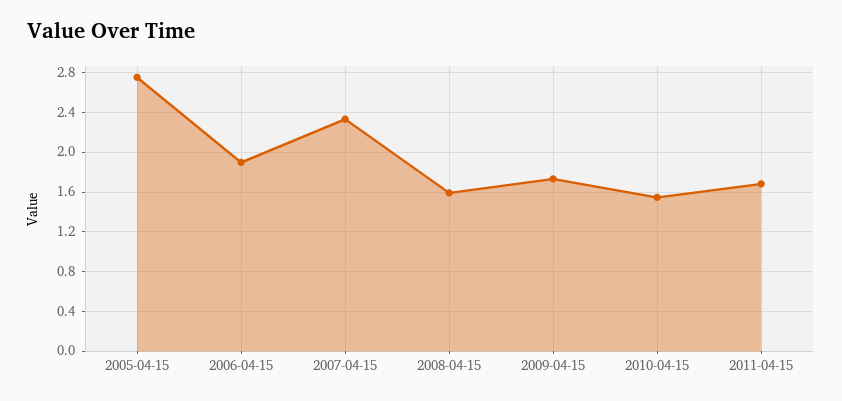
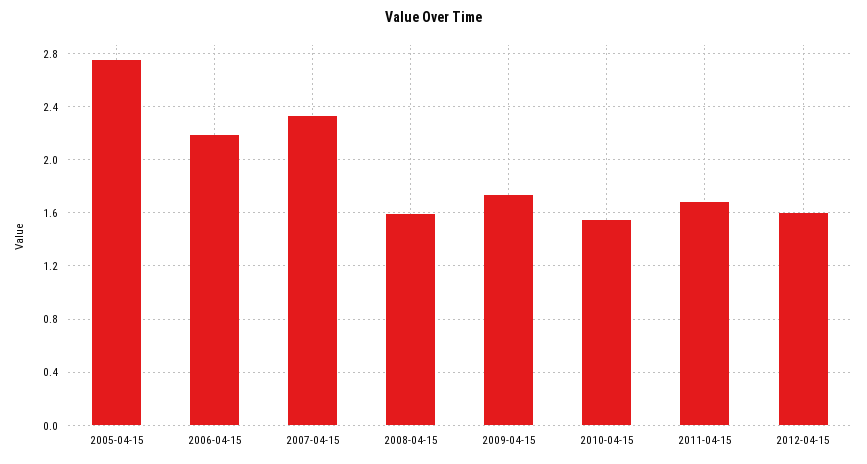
2006-04-15: 1.9 -> 2.2
2012-04-15: none -> 1.6

